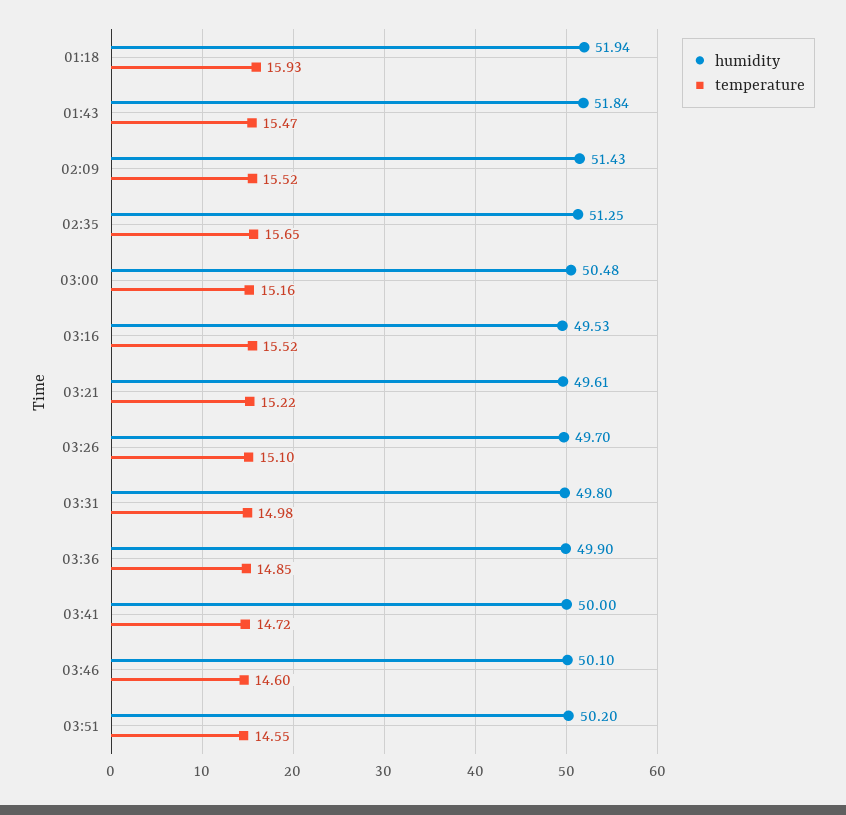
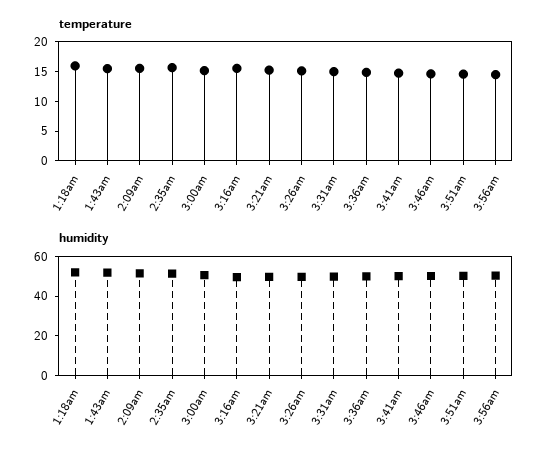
temperature, 3:56am: none -> 15
humidity, 3:56am: none -> 50

